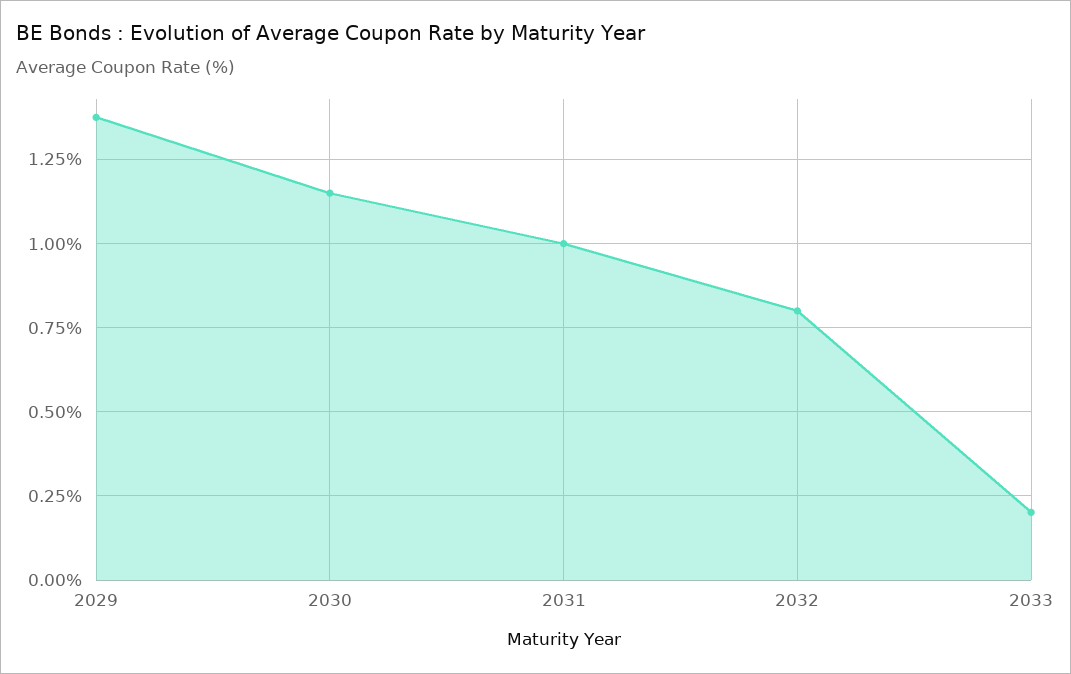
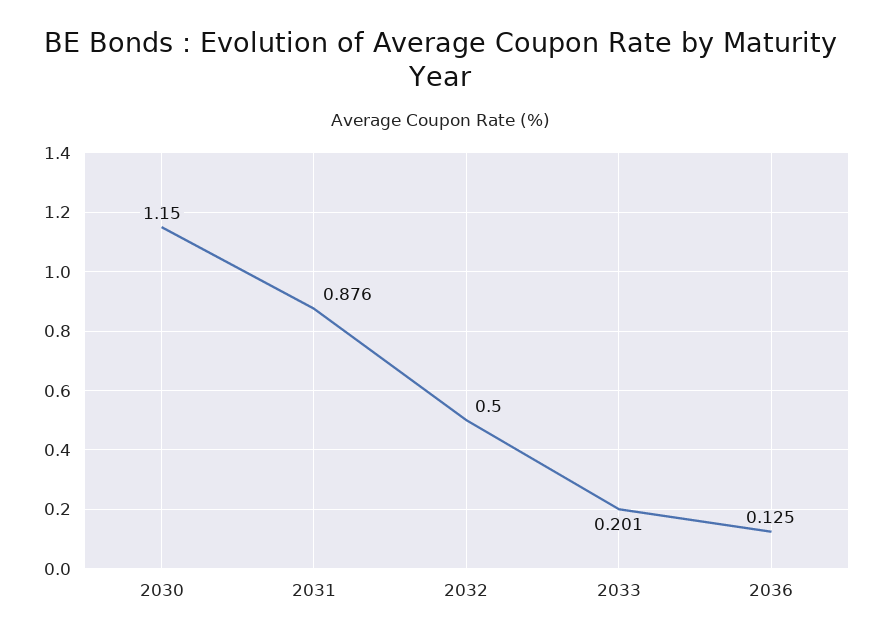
2029: 1.375 -> none
2031: 1 -> 0.876
2032: 0.8 -> 0.5
2036: none -> 0.125

